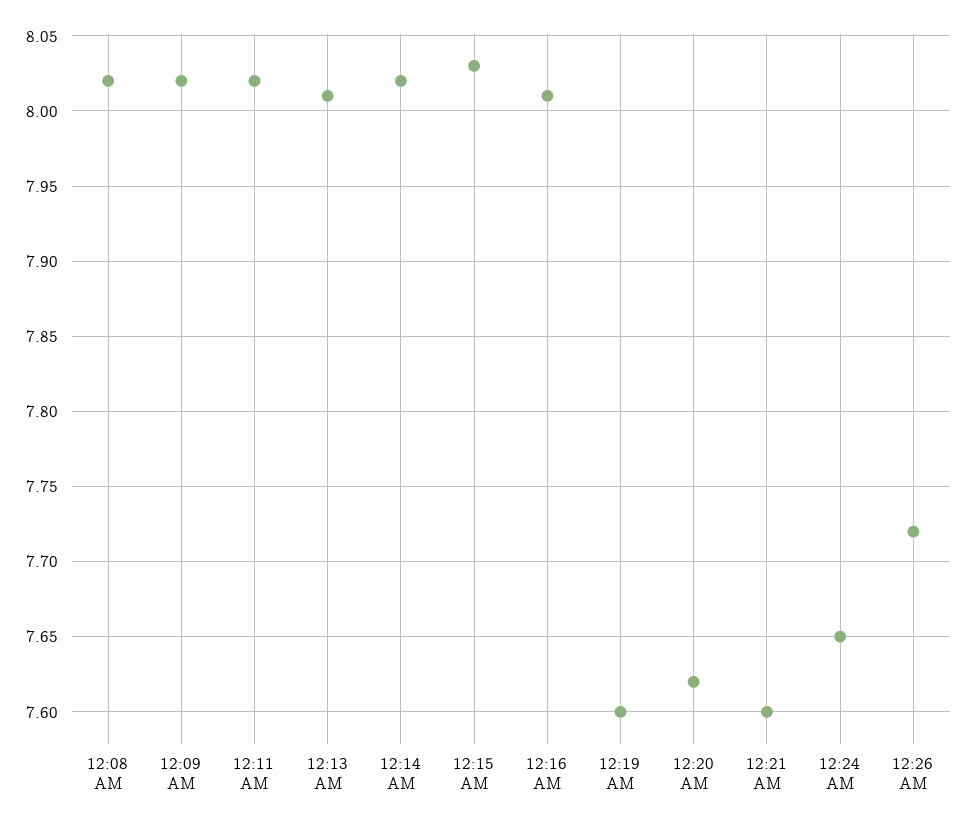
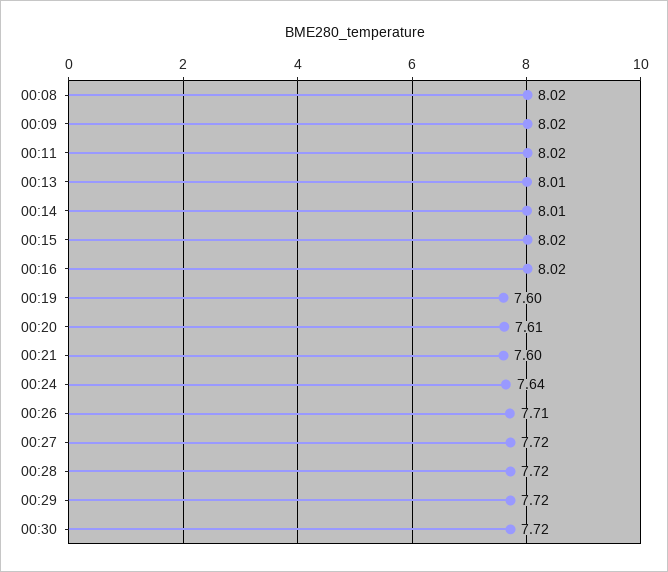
12:14 AM: 8.02 -> 8.01
12:15 AM: 8.03 -> 8.02
12:16 AM: 8.01 -> 8.02
12:20 AM: 7.62 -> 7.61
12:24 AM: 7.65 -> 7.64
12:26 AM: 7.72 -> 7.71
00:27: none -> 7.72
00:28: none -> 7.72
00:29: none -> 7.72
00:30: none -> 7.72

